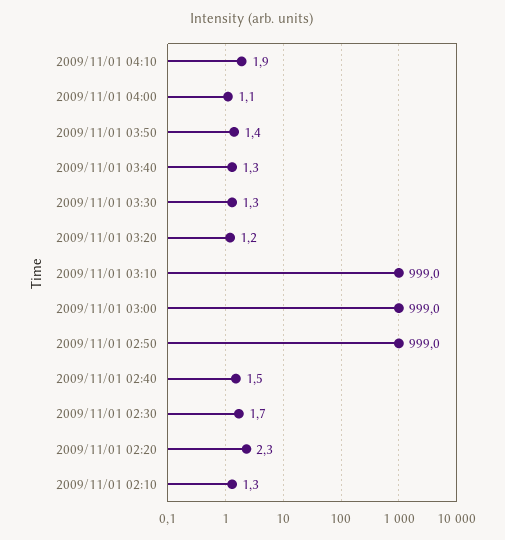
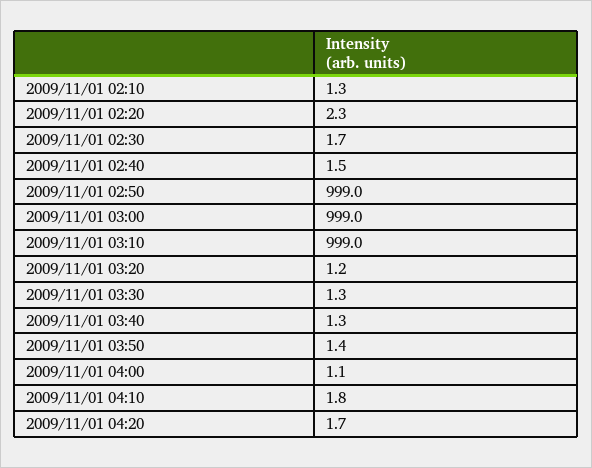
2009/11/01 04:10: 1.9 -> 1.8
2009/11/01 04:20: none -> 1.7

